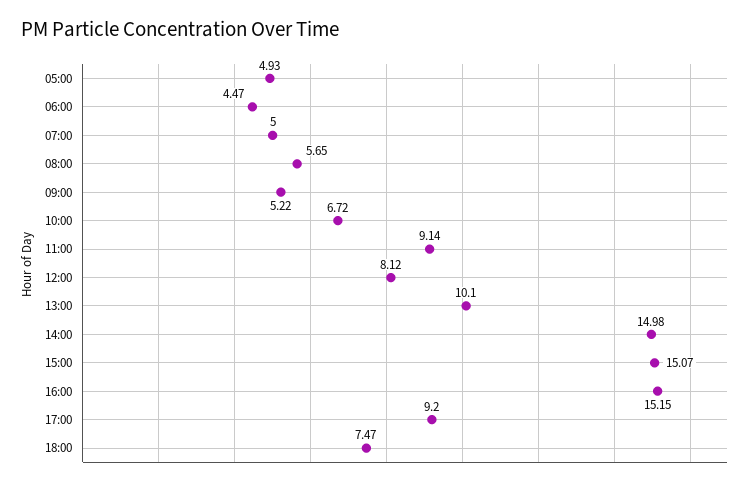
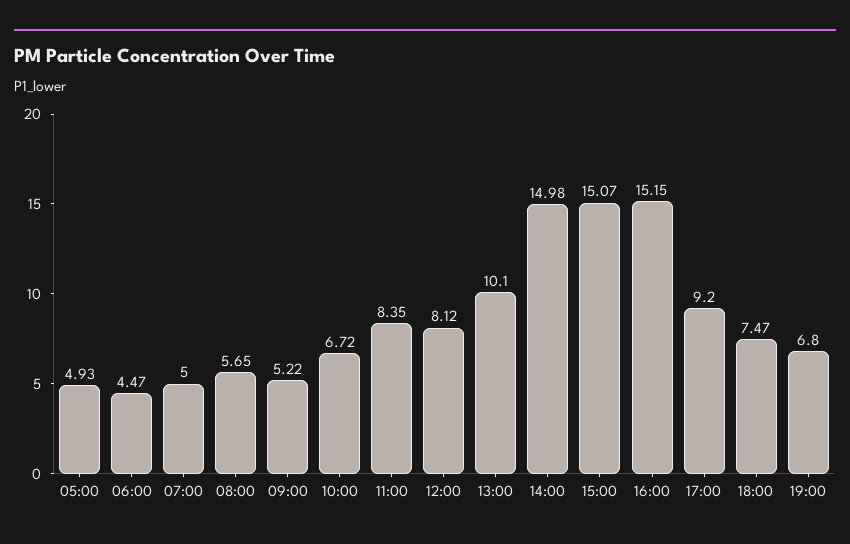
11:00: 9.14 -> 8.35
19:00: none -> 6.8

